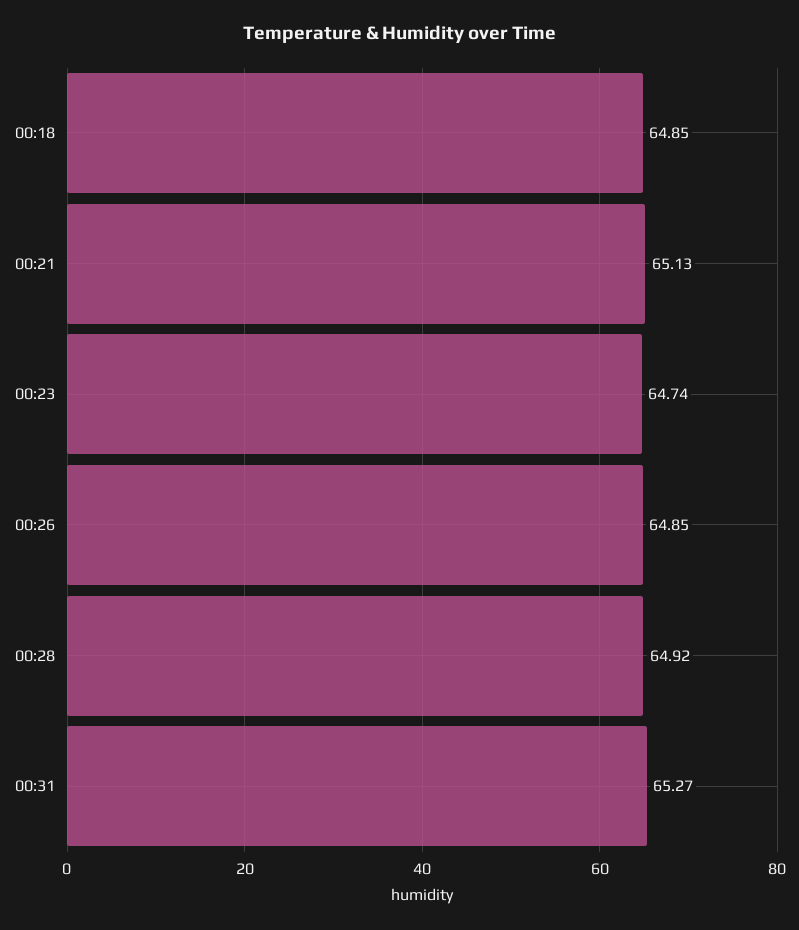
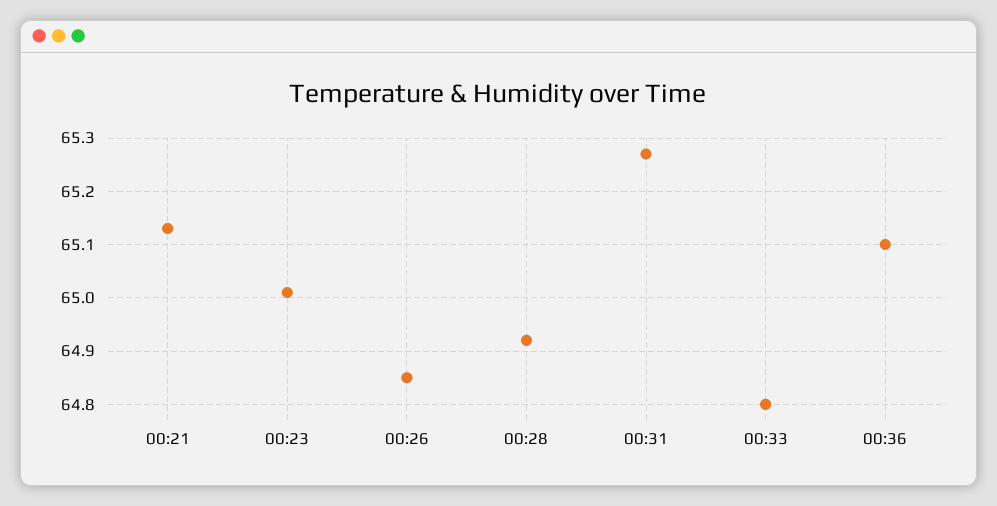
00:18: 64.85 -> none
00:23: 64.74 -> 65
00:33: none -> 64.8
00:36: none -> 65.1

